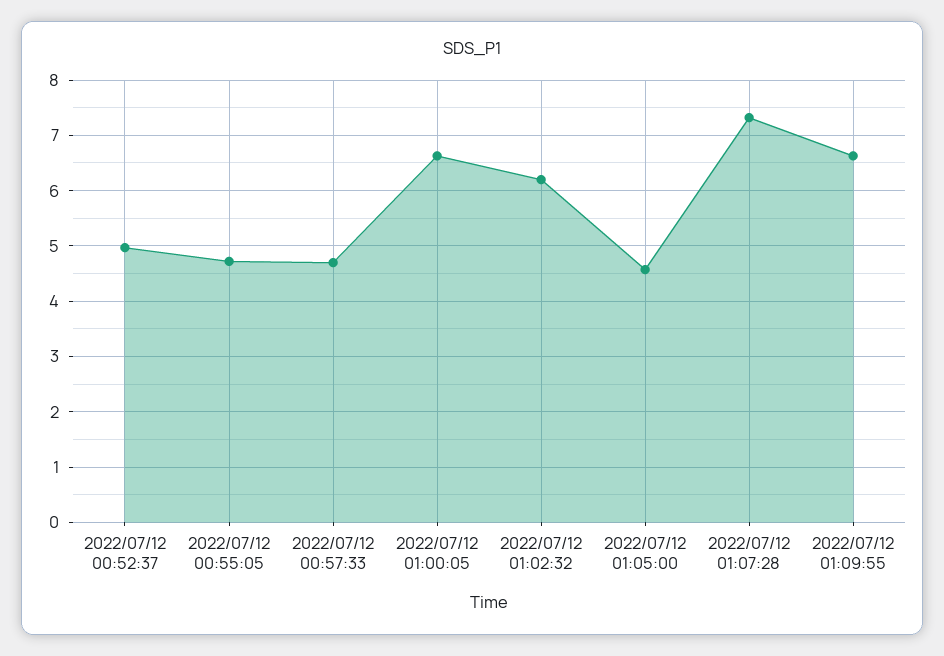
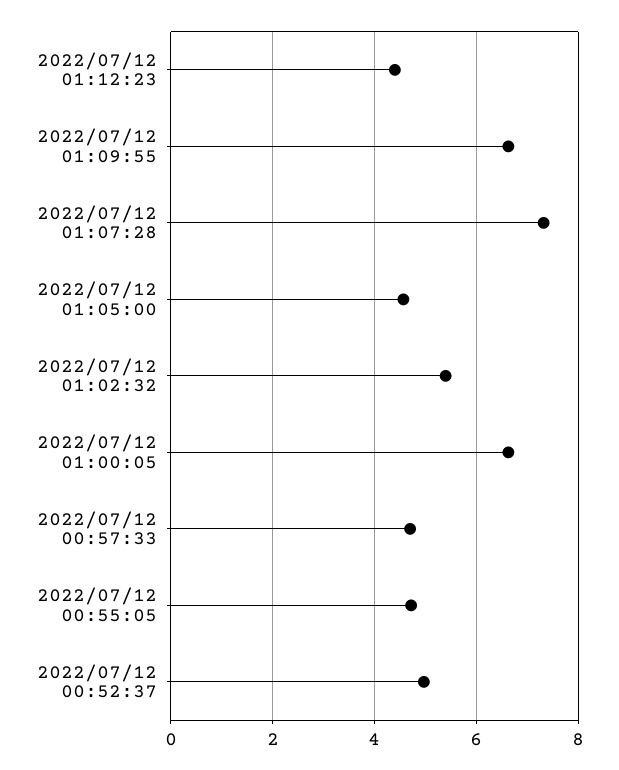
2022/07/12 01:02:32: 6.2 -> 5.4
2022/07/12 01:12:23: none -> 4.4

